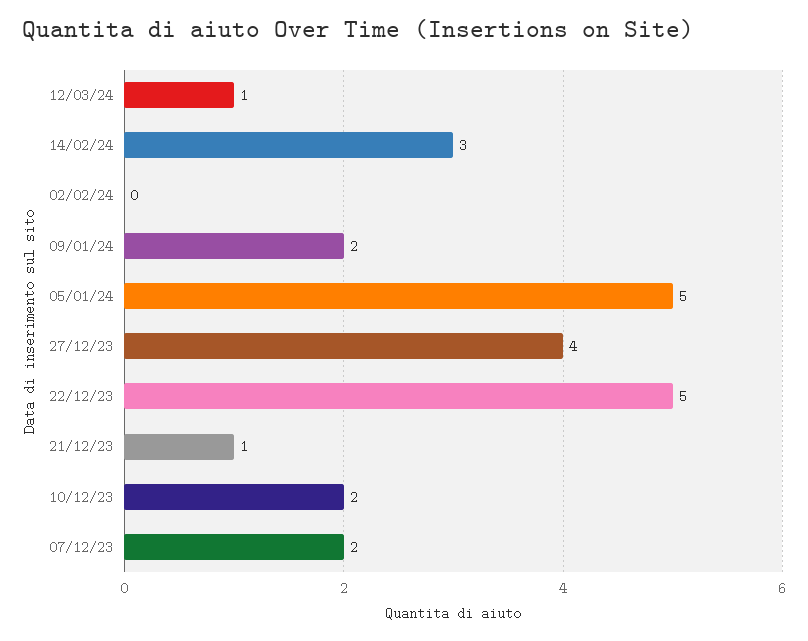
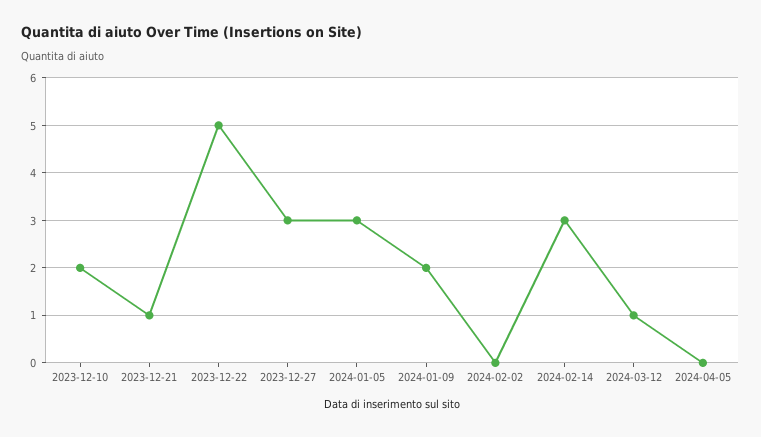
05/01/24: 5 -> 3
27/12/23: 4 -> 3
07/12/23: 2 -> none
2024-04-05: none -> 0

